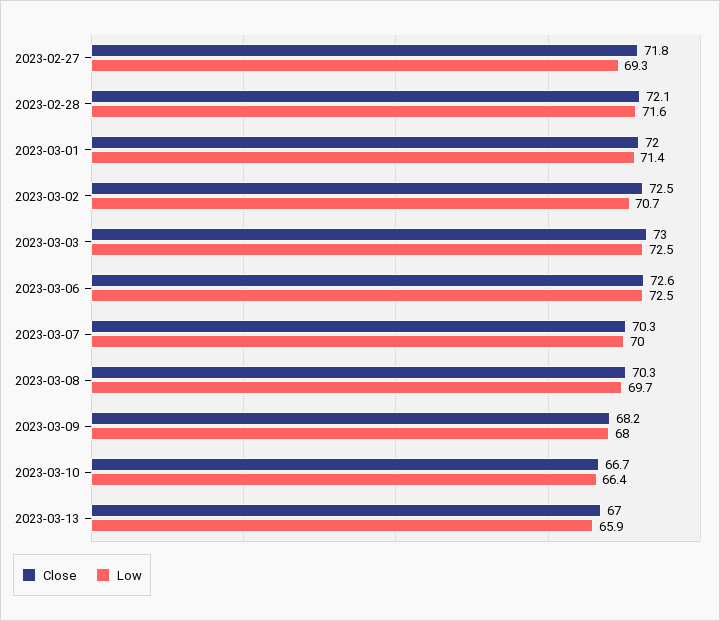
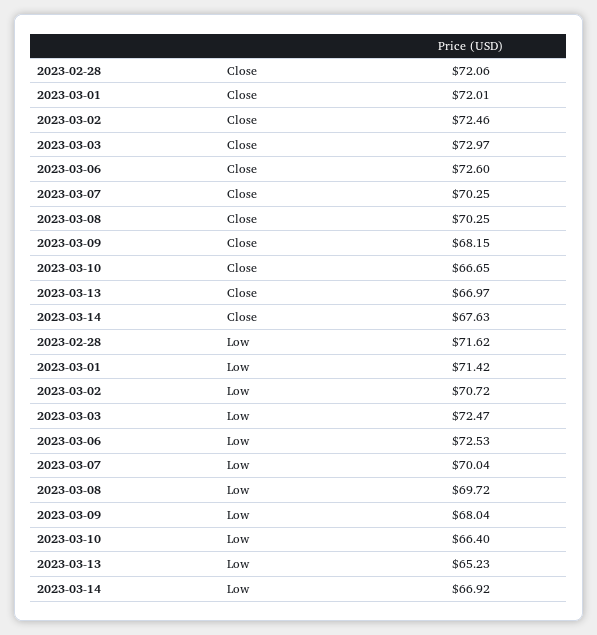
Close, 2023-02-27: 71.8 -> none
Low, 2023-02-27: 69.3 -> none
Low, 2023-03-13: 65.9 -> 65.23
Close, 2023-03-14: none -> 67.63
Low, 2023-03-14: none -> 66.92

